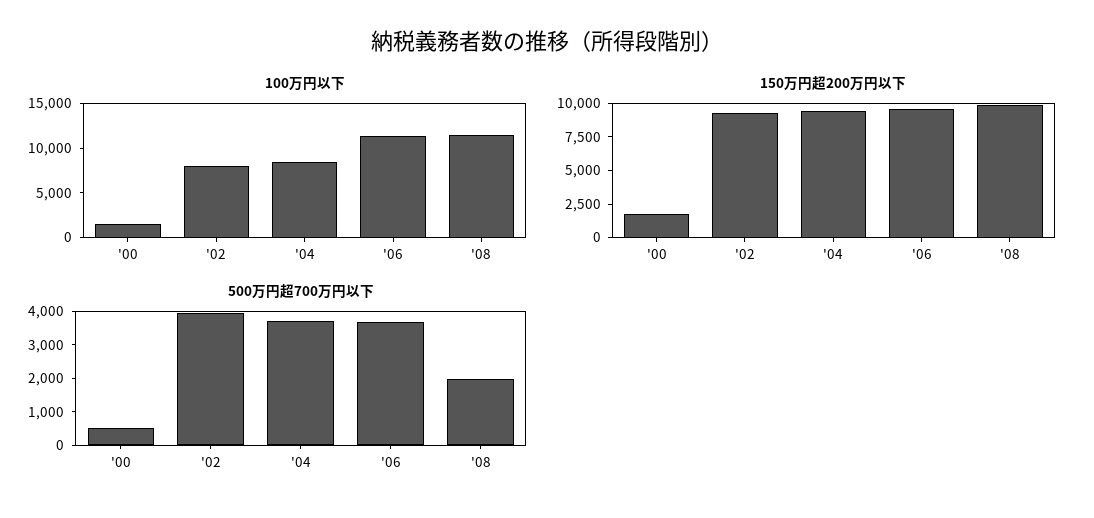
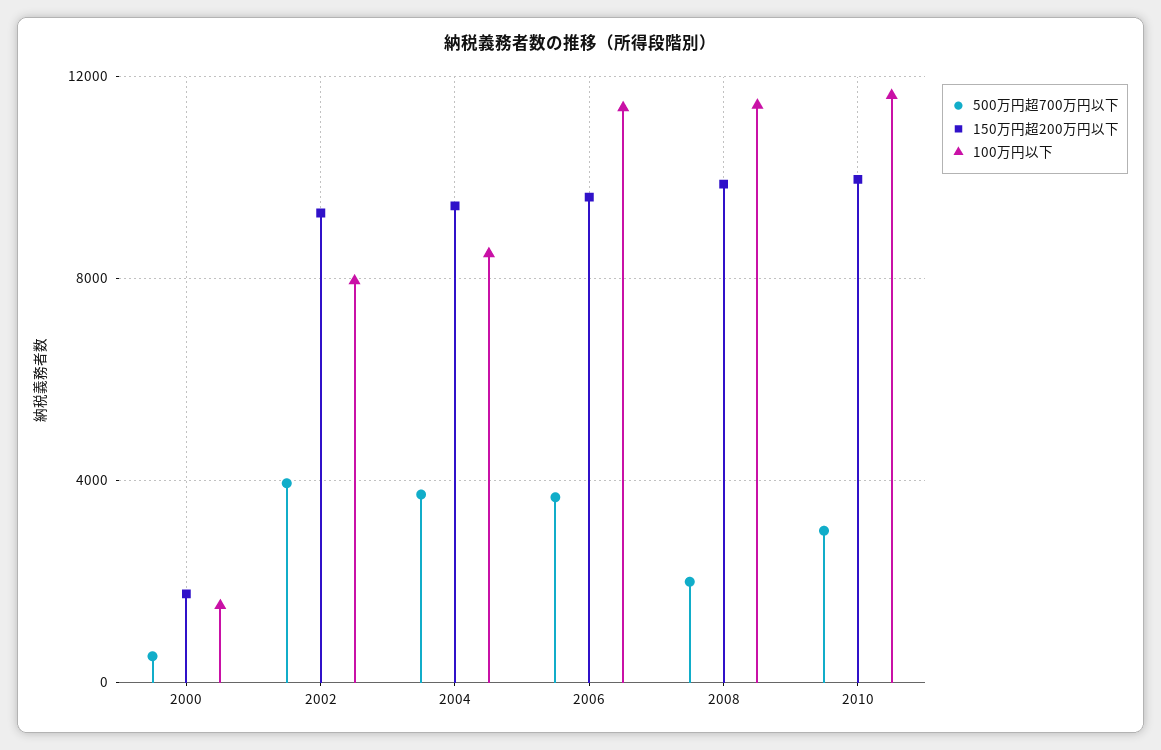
500万円超700万円以下, 2010: none -> 3000
150万円超200万円以下, 2010: none -> 10000
100万円以下, 2010: none -> 11500

